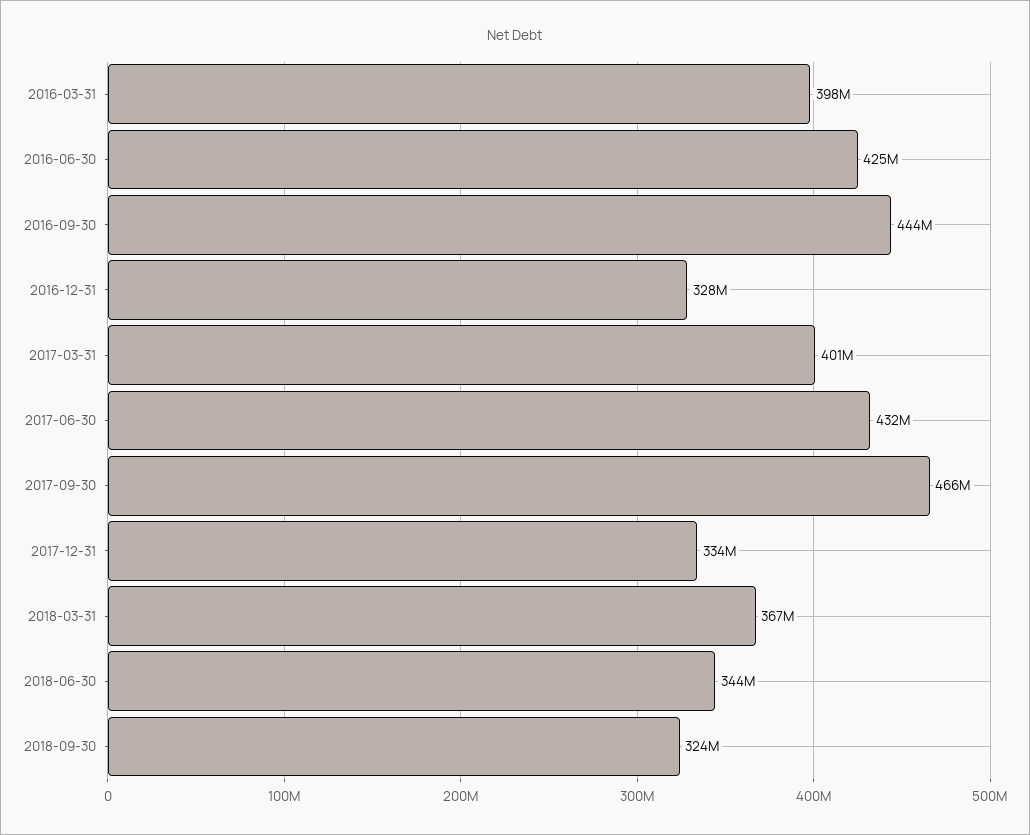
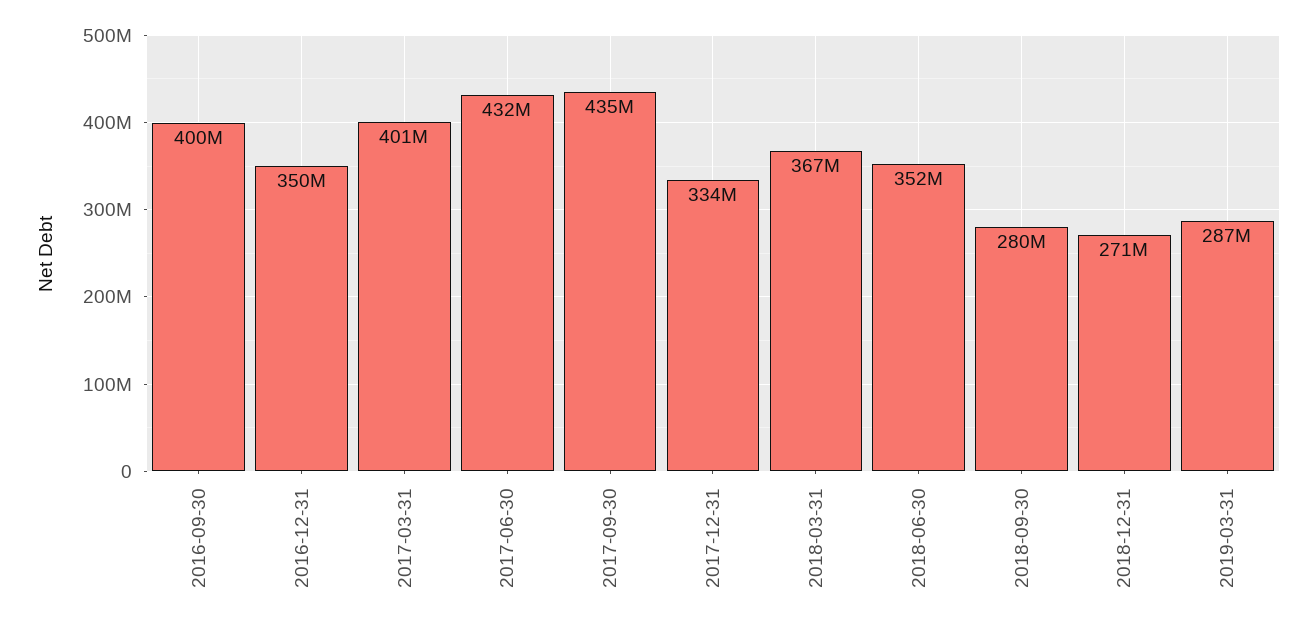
2016-03-31: 398000000 -> none
2016-06-30: 425000000 -> none
2016-09-30: 444000000 -> 400000000
2016-12-31: 328000000 -> 350000000
2017-09-30: 466000000 -> 435000000
2018-06-30: 344000000 -> 352000000
2018-09-30: 324000000 -> 280000000
2018-12-31: none -> 271000000
2019-03-31: none -> 287000000

